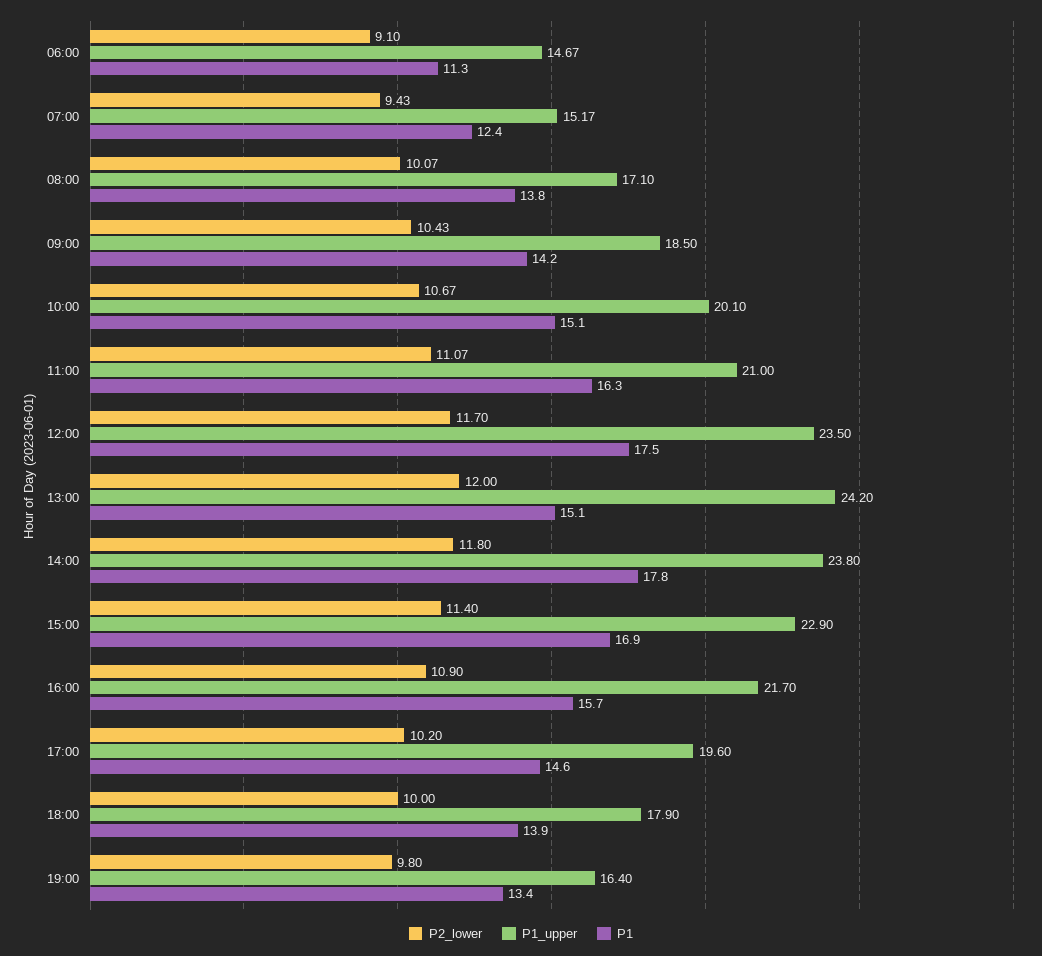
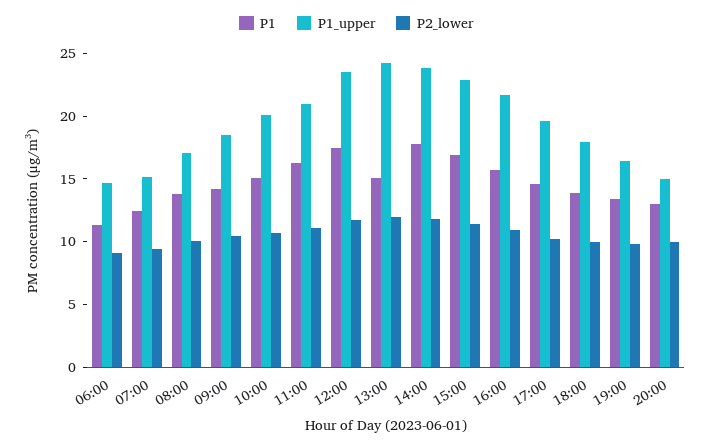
P1, 20:00: none -> 13
P1_upper, 20:00: none -> 15
P2_lower, 20:00: none -> 10

